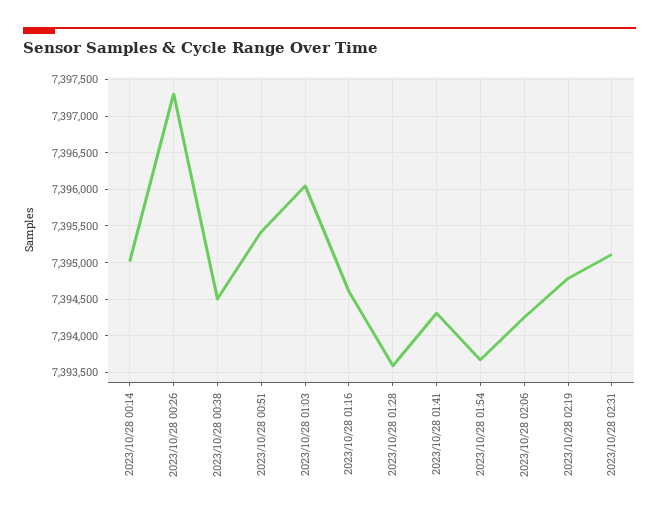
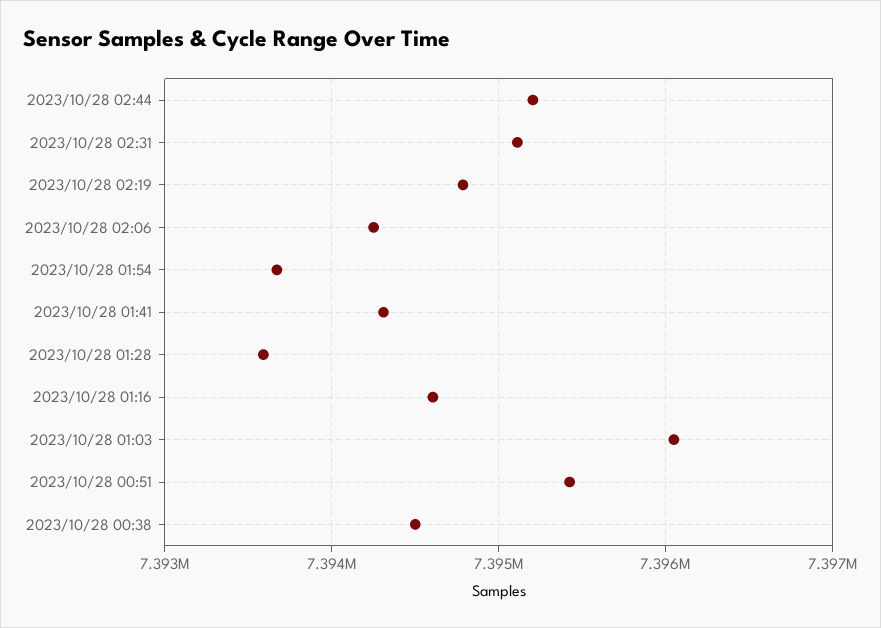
2023/10/28 00:14: 7395000 -> none
2023/10/28 00:26: 7397300 -> none
2023/10/28 02:44: none -> 7395200

